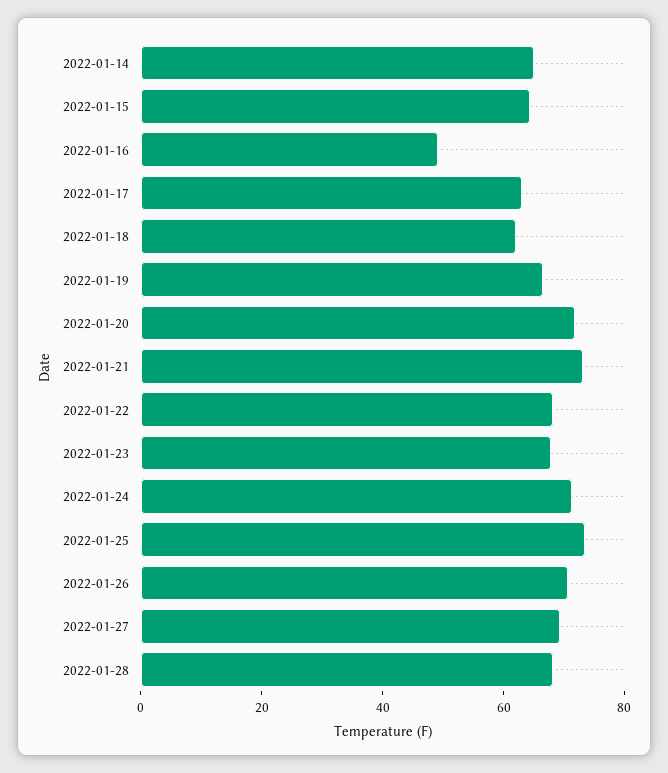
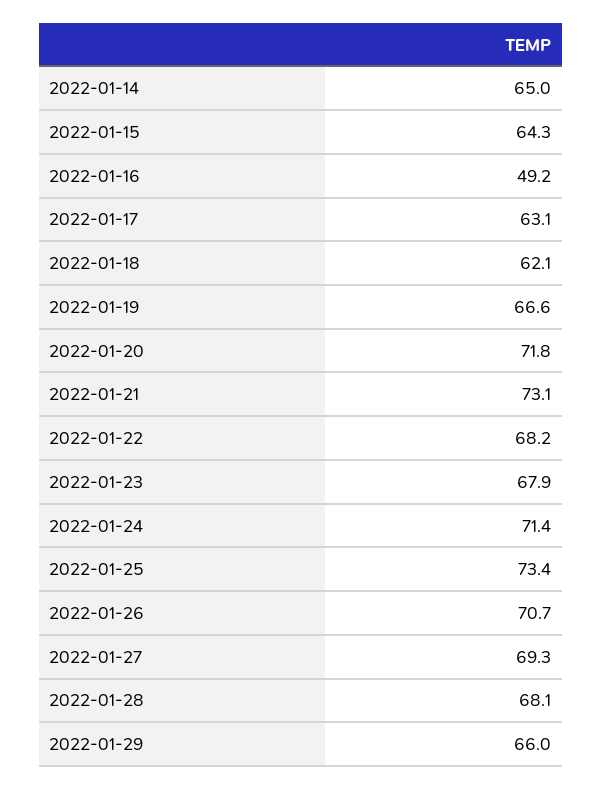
2022-01-29: none -> 66

